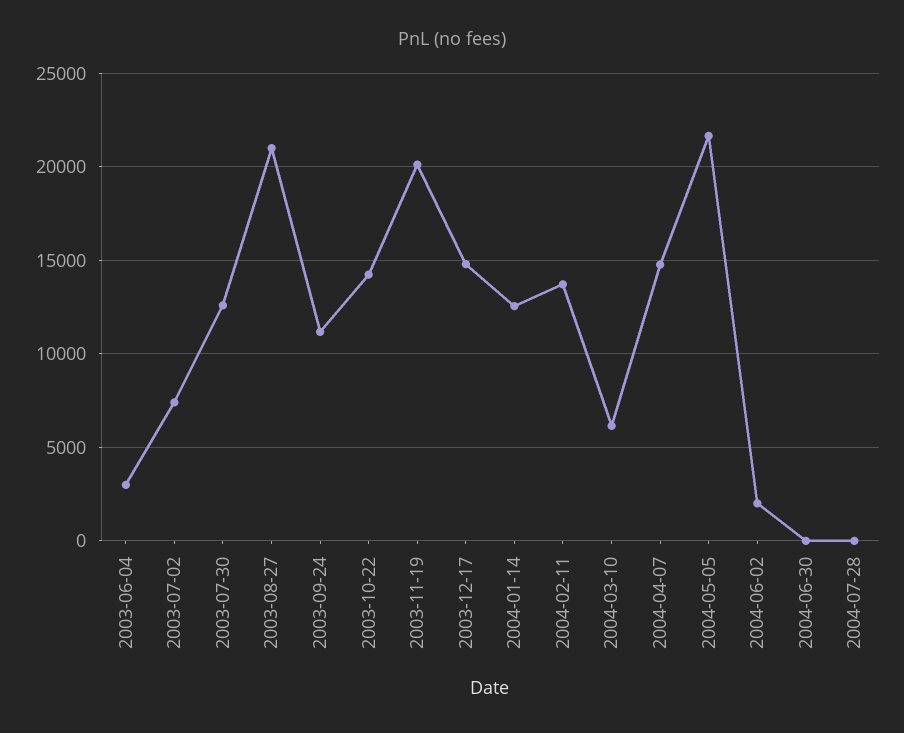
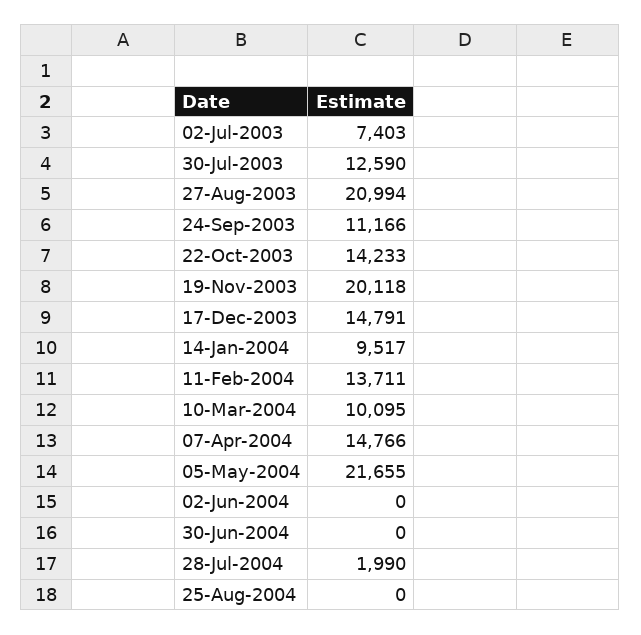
2003-06-04: 3000 -> none
2004-01-14: 12500 -> 9517
2004-03-10: 6000 -> 10095
2004-06-02: 2000 -> 0
2004-07-28: 0 -> 1990
25-Aug-2004: none -> 0

